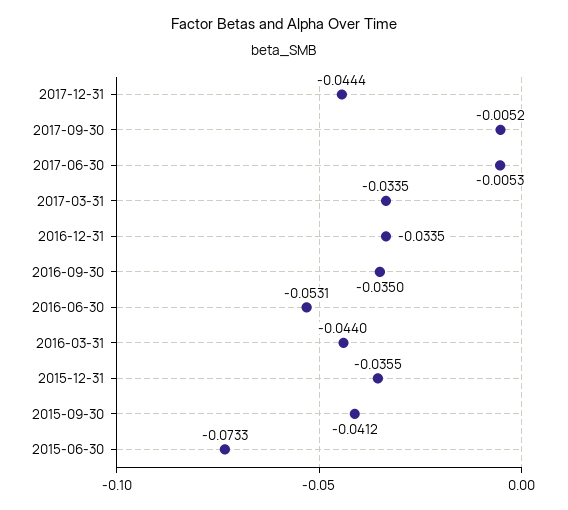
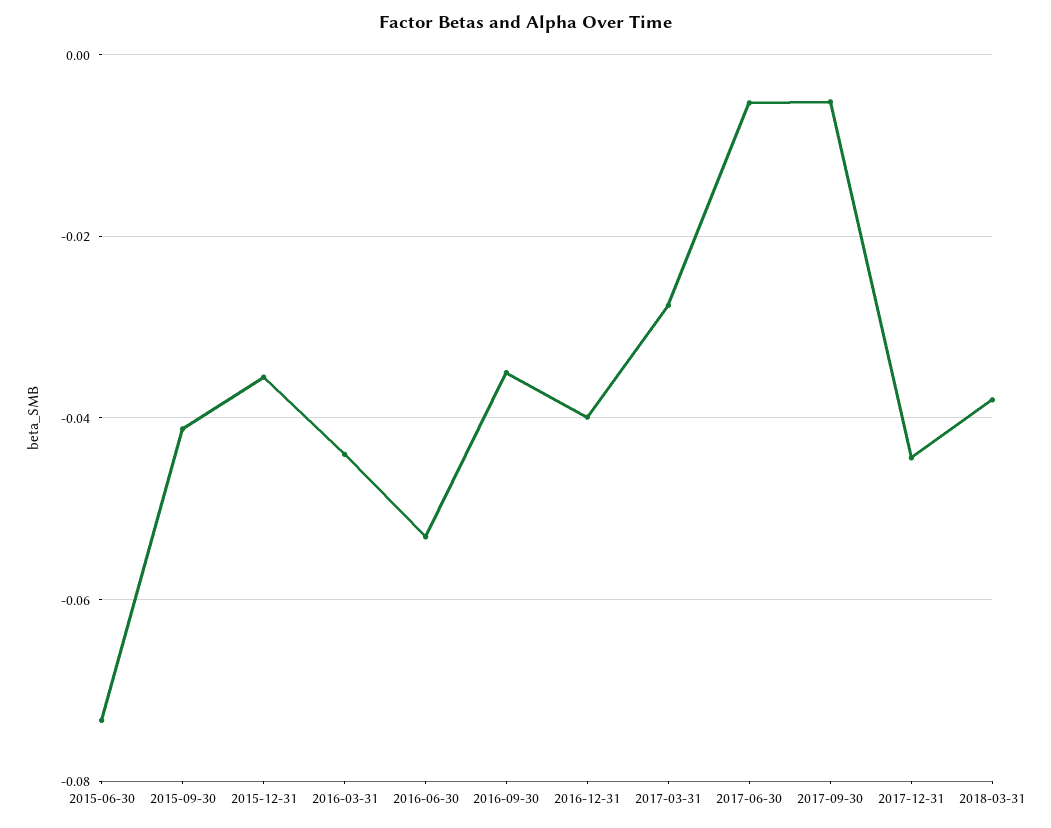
2017-03-31: -0.0335 -> -0.028
2016-12-31: -0.0335 -> -0.04
2018-03-31: none -> -0.038

